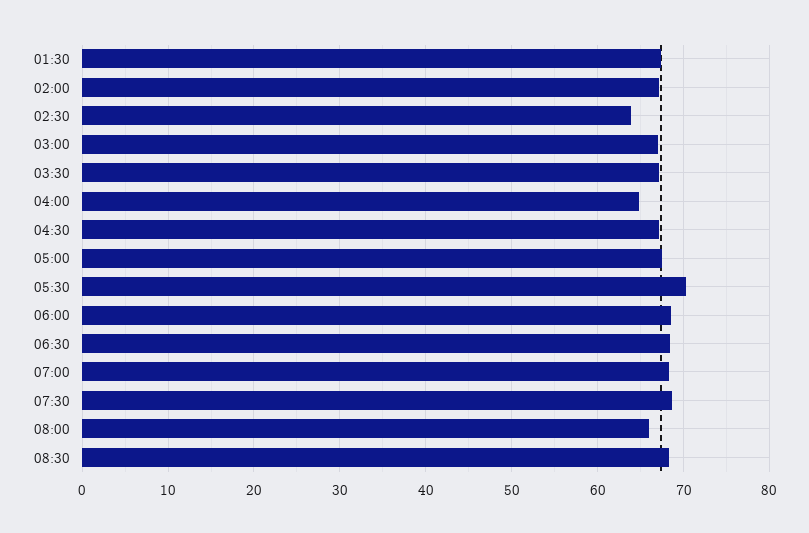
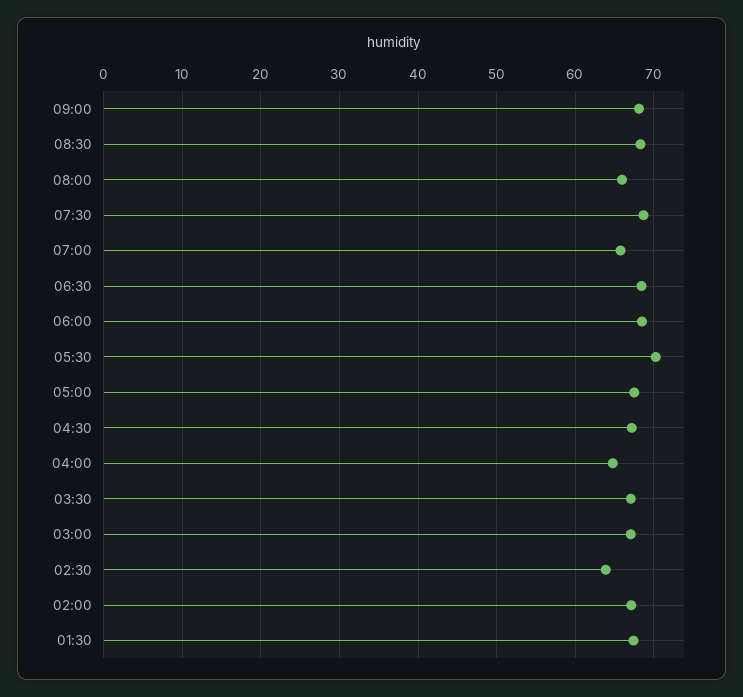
07:00: 68 -> 66
09:00: none -> 68

